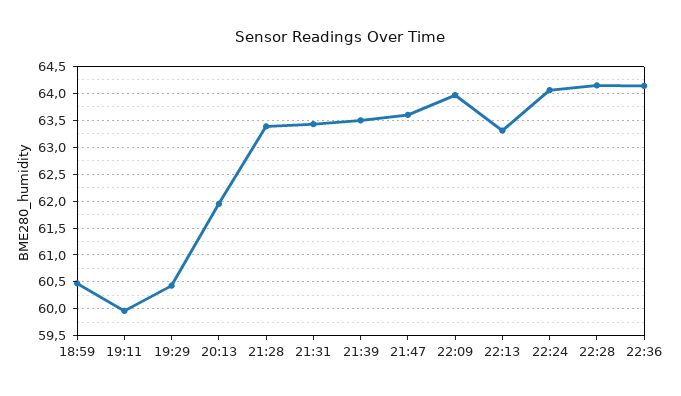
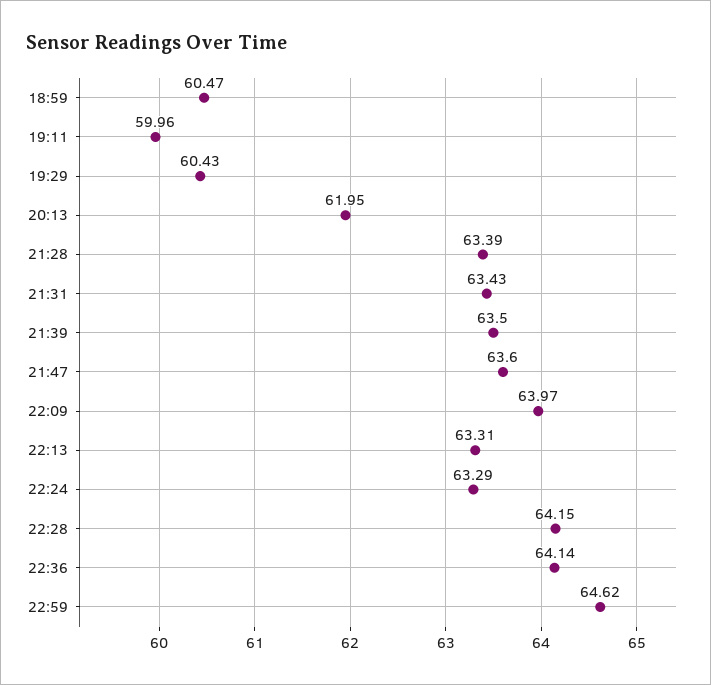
22:24: 64 -> 63.29
22:59: none -> 64.62

